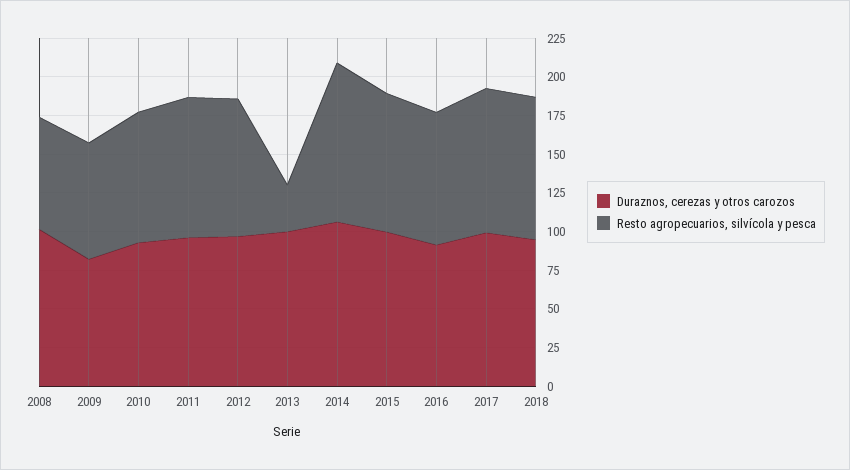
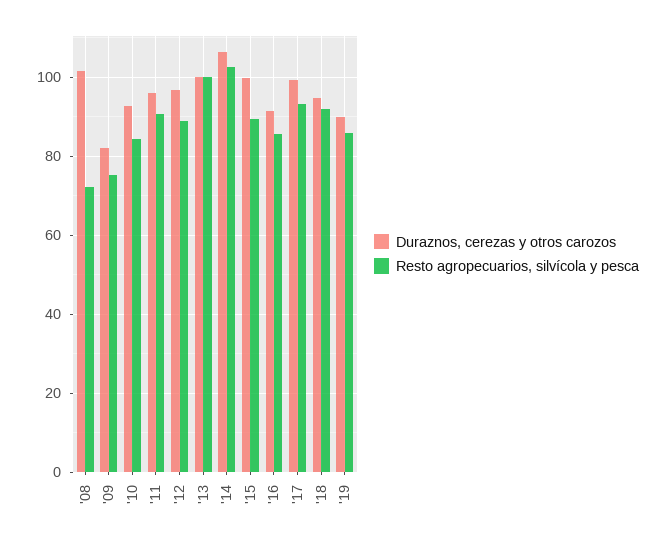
Resto agropecuarios, silvícola y pesca, 2013: 25 -> 100
Duraznos, cerezas y otros carozos, '19: none -> 90
Resto agropecuarios, silvícola y pesca, '19: none -> 86

